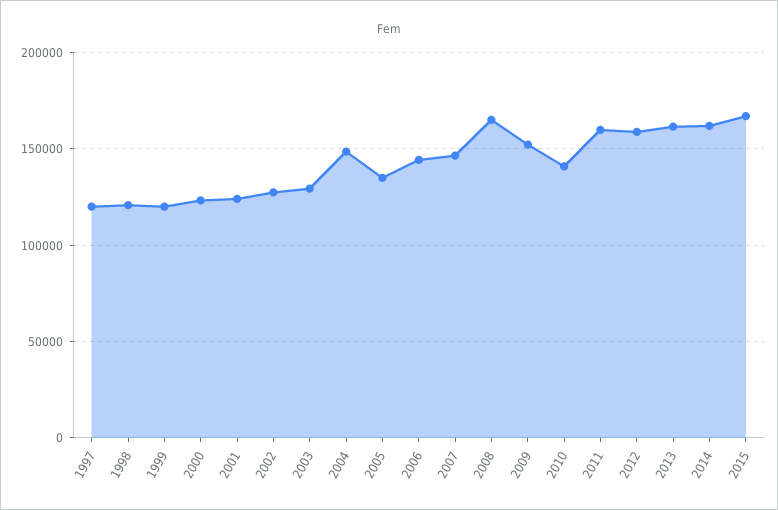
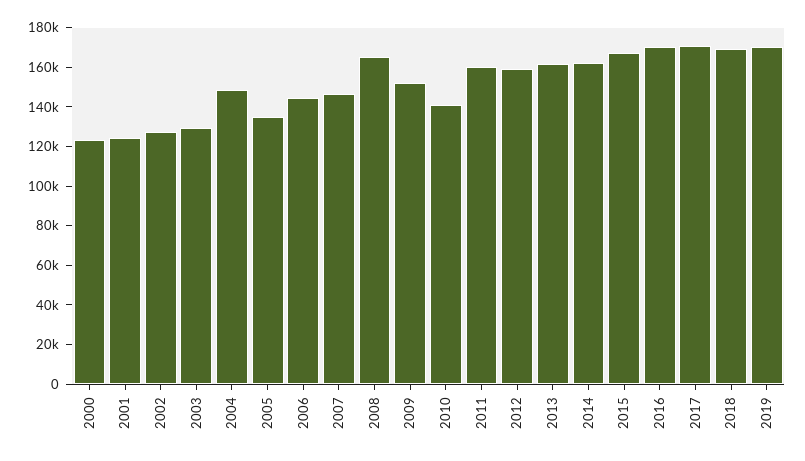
1997: 120000 -> none
1998: 120000 -> none
1999: 120000 -> none
2016: none -> 170000
2017: none -> 170000
2018: none -> 170000
2019: none -> 170000

